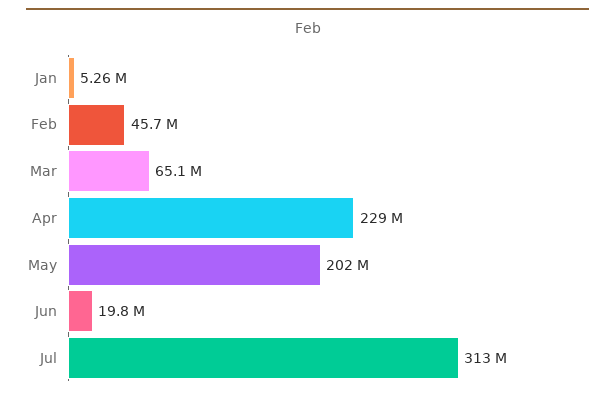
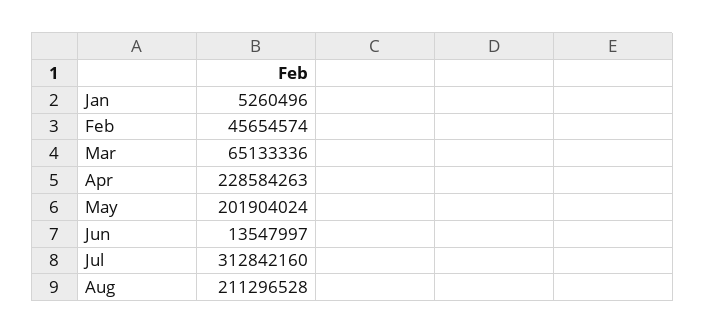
Jun: 19800000 -> 13547997
Aug: none -> 211296528

